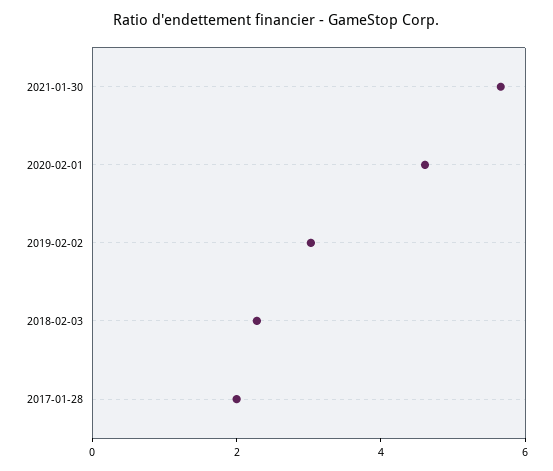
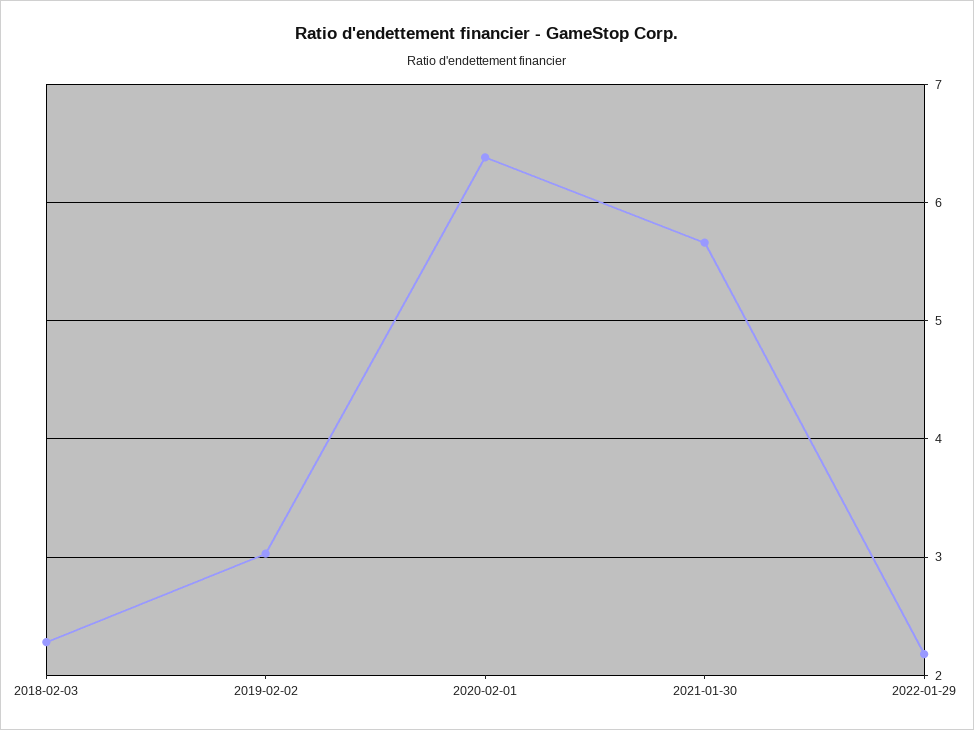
2020-02-01: 4.5 -> 6.4
2017-01-28: 2 -> none
2022-01-29: none -> 2.2

